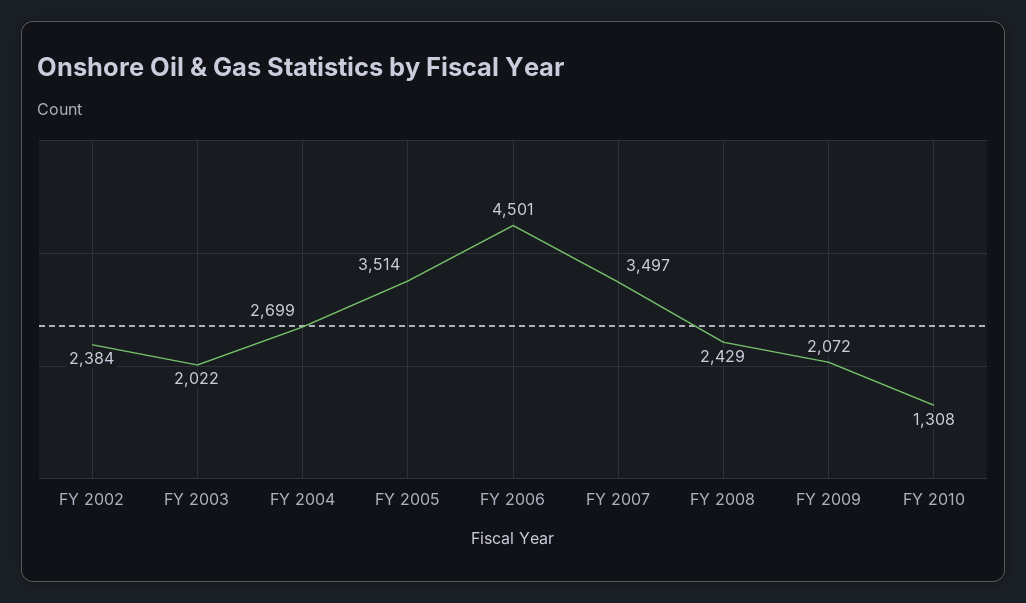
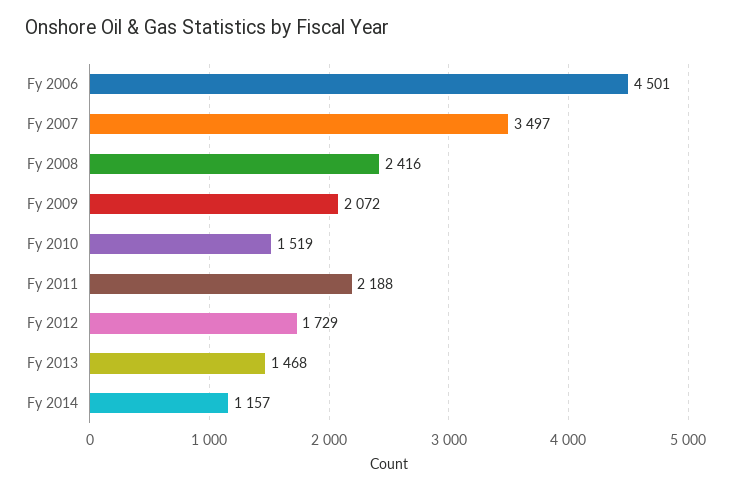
FY 2002: 2384 -> none
FY 2003: 2022 -> none
FY 2004: 2699 -> none
FY 2005: 3514 -> none
FY 2008: 2429 -> 2416
FY 2010: 1308 -> 1519
Fy 2011: none -> 2188
Fy 2012: none -> 1729
Fy 2013: none -> 1468
Fy 2014: none -> 1157

